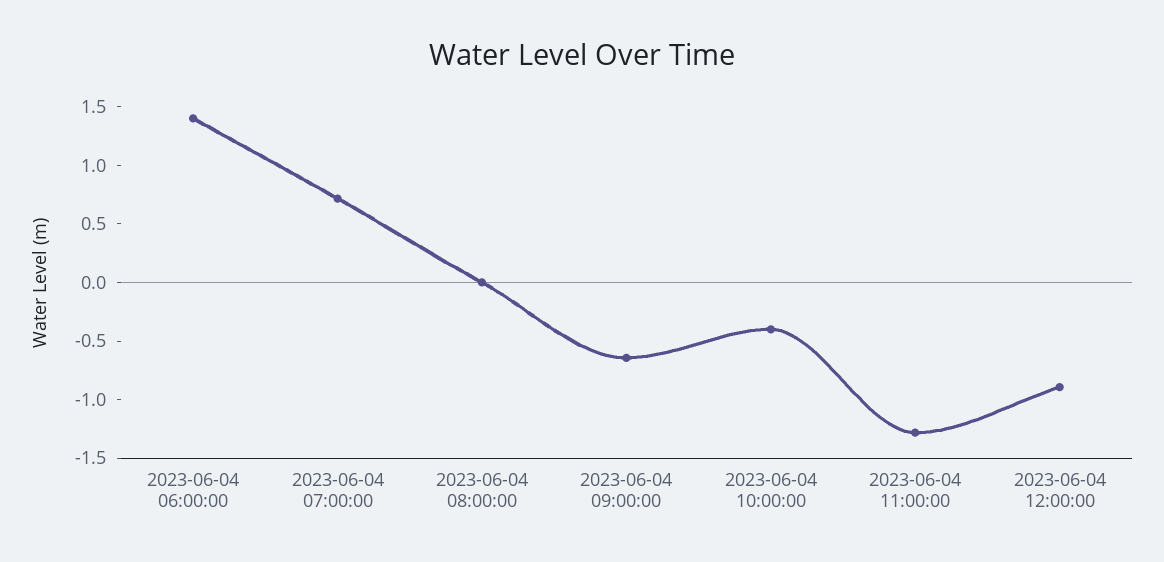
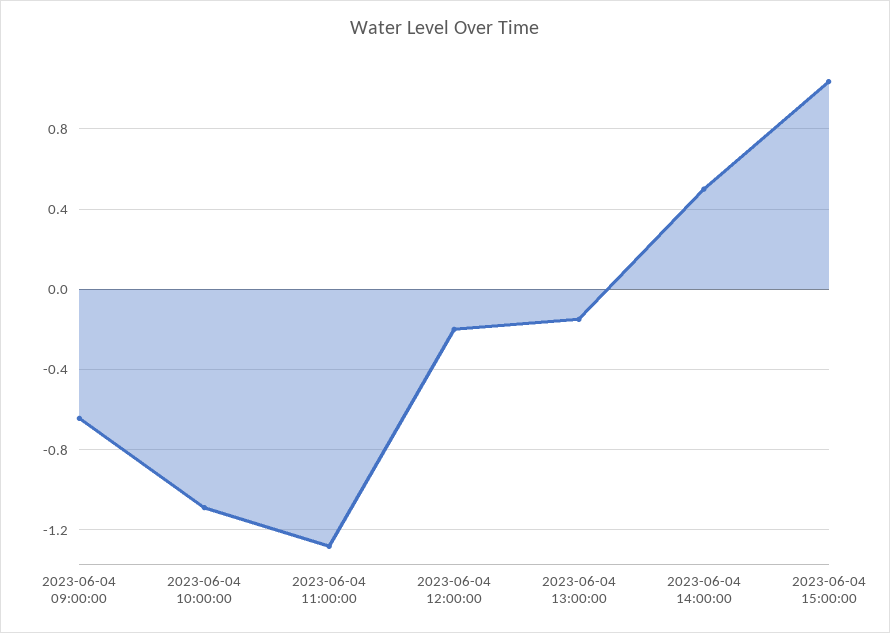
2023-06-04 06:00:00: 1.4 -> none
2023-06-04 07:00:00: 0.7 -> none
2023-06-04 08:00:00: 0 -> none
2023-06-04 10:00:00: -0.4 -> -1.1
2023-06-04 12:00:00: -0.9 -> -0.2
2023-06-04 13:00:00: none -> -0.15
2023-06-04 14:00:00: none -> 0.5
2023-06-04 15:00:00: none -> 1.05

